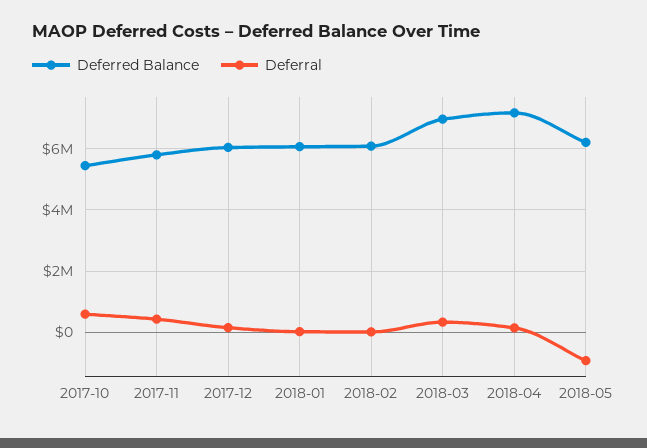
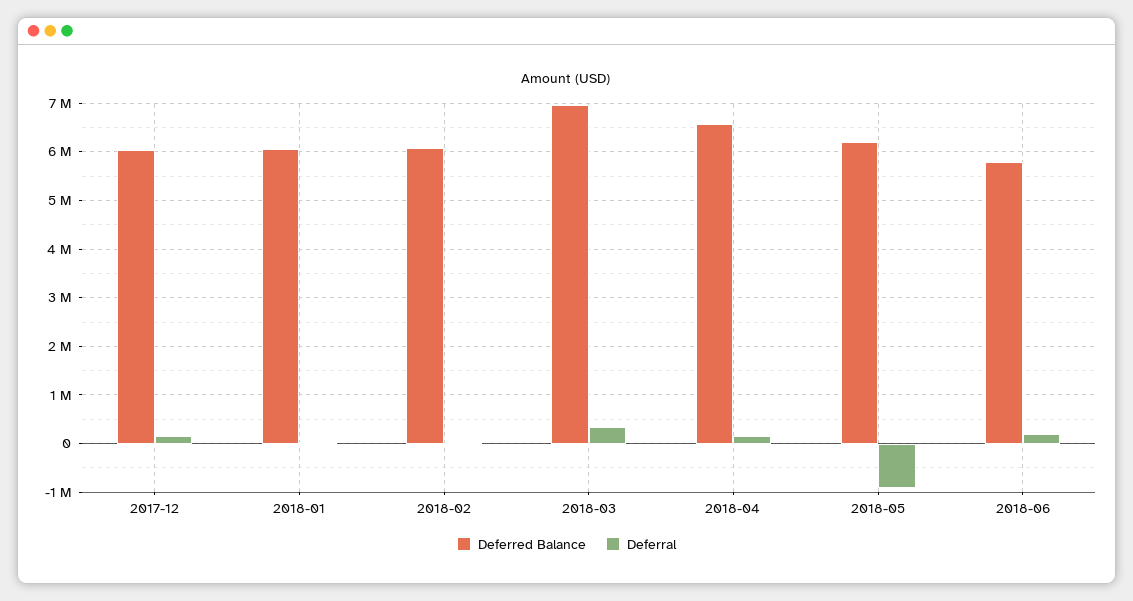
Deferred Balance, 2017-10: 5400000 -> none
Deferral, 2017-10: 600000 -> none
Deferred Balance, 2017-11: 5800000 -> none
Deferral, 2017-11: 400000 -> none
Deferred Balance, 2018-04: 7200000 -> 6600000
Deferred Balance, 2018-06: none -> 5800000
Deferral, 2018-06: none -> 200000

